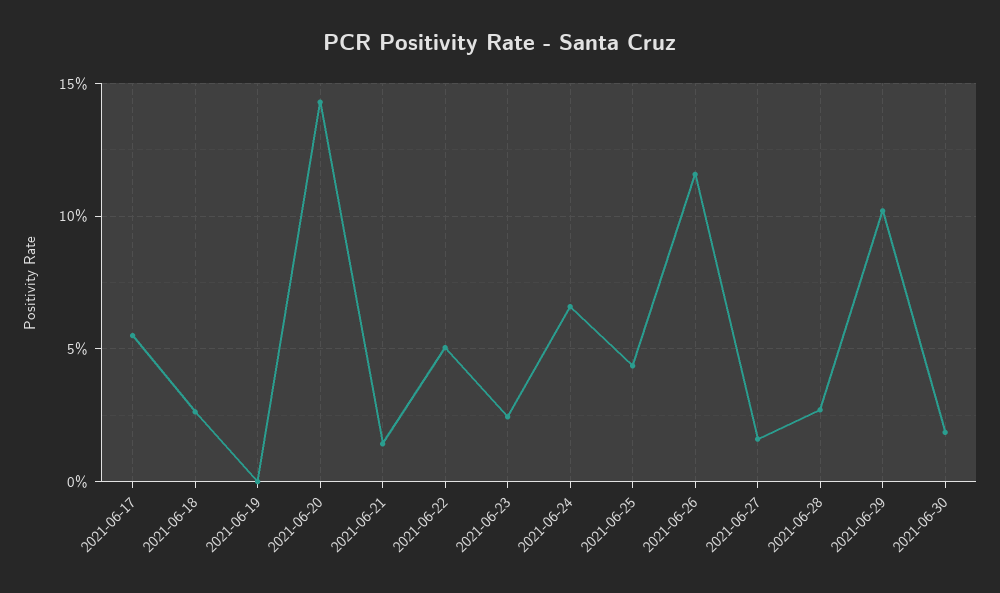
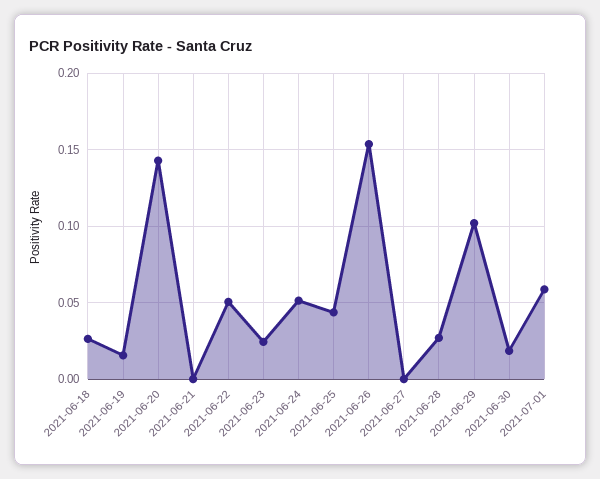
2021-06-17: 0.055 -> none
2021-06-19: 0 -> 0.015
2021-06-21: 0.015 -> 0
2021-06-24: 0.065 -> 0.05
2021-06-26: 0.115 -> 0.155
2021-06-27: 0.015 -> 0
2021-07-01: none -> 0.06

